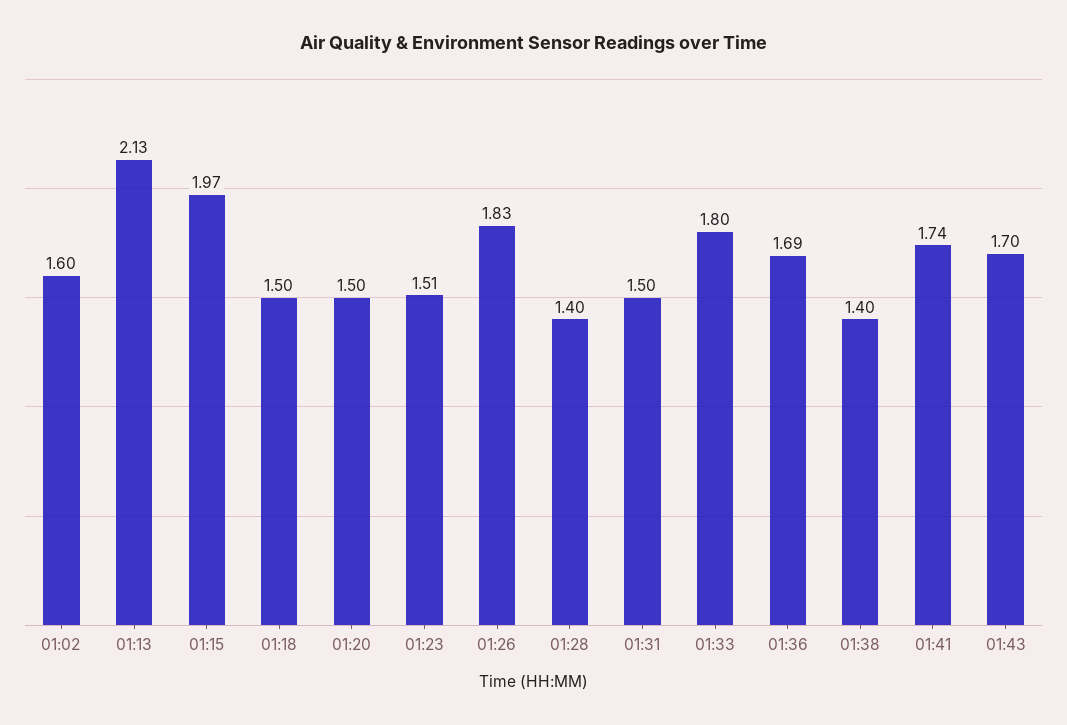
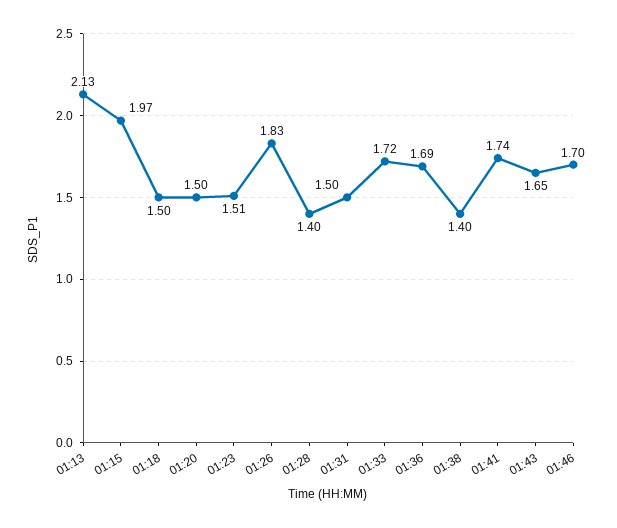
01:02: 1.6 -> none
01:33: 1.8 -> 1.72
01:43: 1.7 -> 1.65
01:46: none -> 1.7

